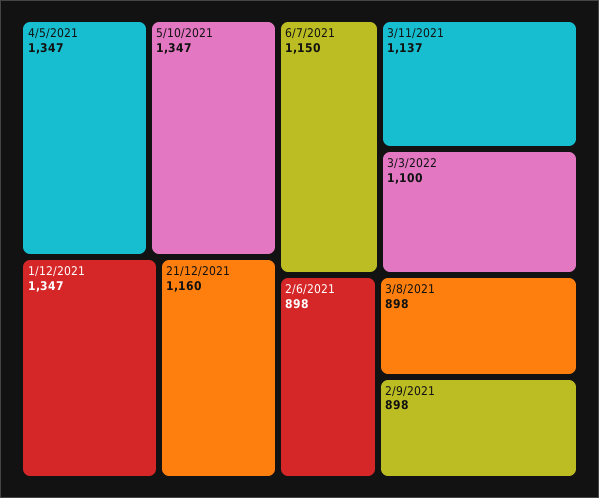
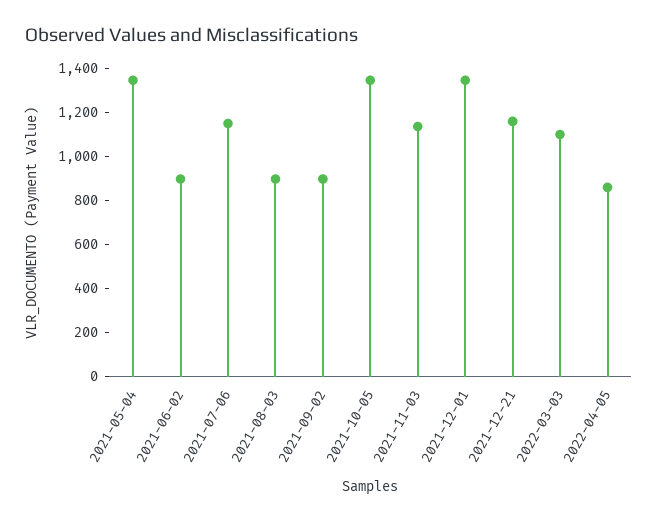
2022-04-05: none -> 850

